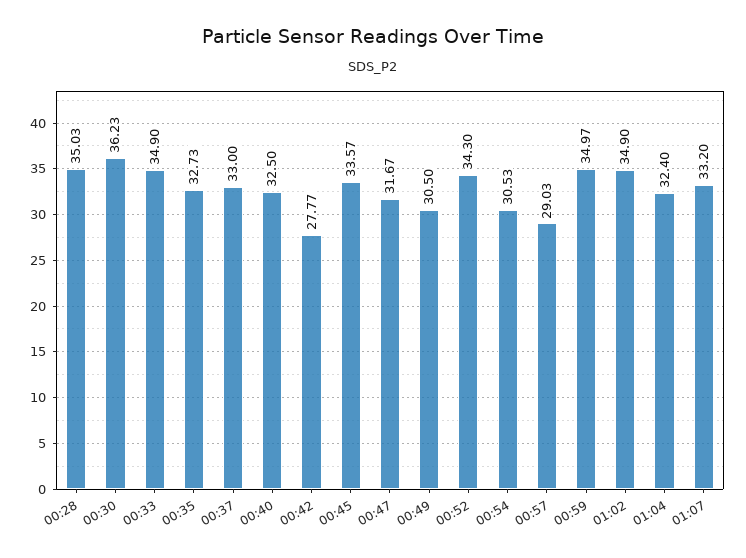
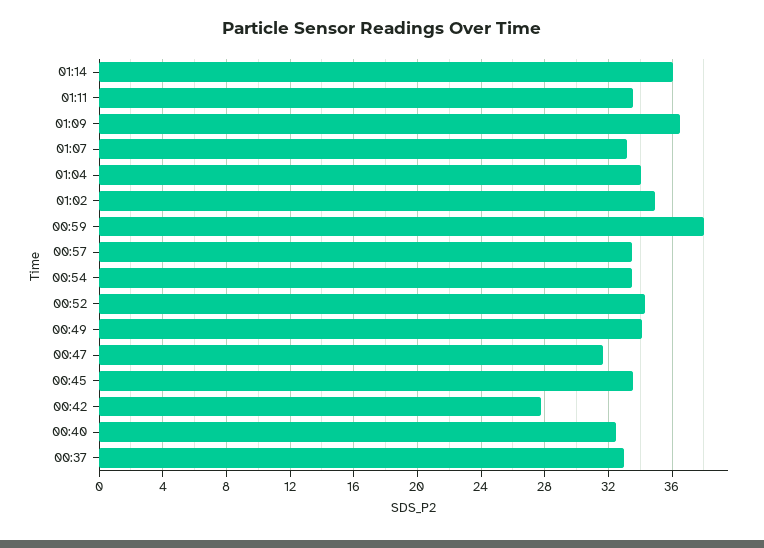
00:28: 35.03 -> none
00:30: 36.23 -> none
00:33: 34.9 -> none
00:35: 32.73 -> none
00:49: 30.5 -> 34
00:54: 30.53 -> 33.5
00:57: 29.03 -> 33.5
00:59: 34.97 -> 38
01:04: 32.4 -> 34
01:14: none -> 36
01:11: none -> 33.5
01:09: none -> 36.5

